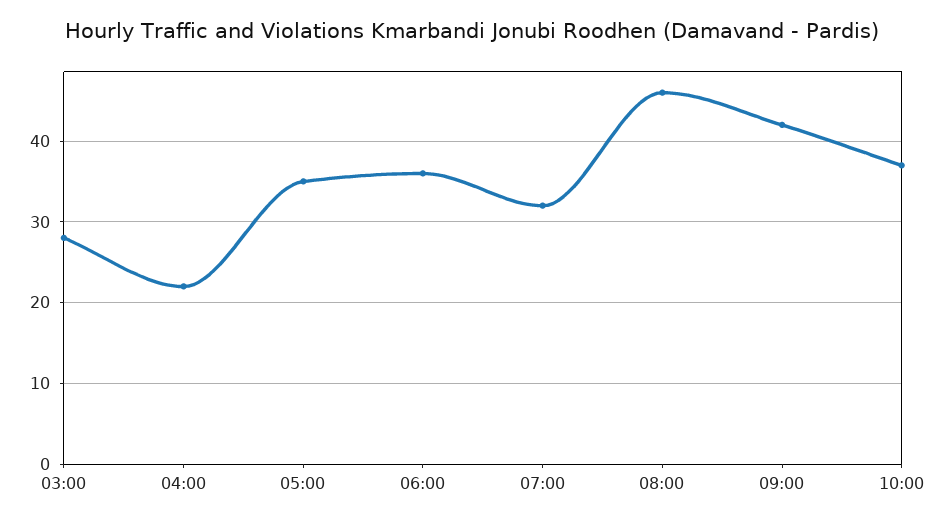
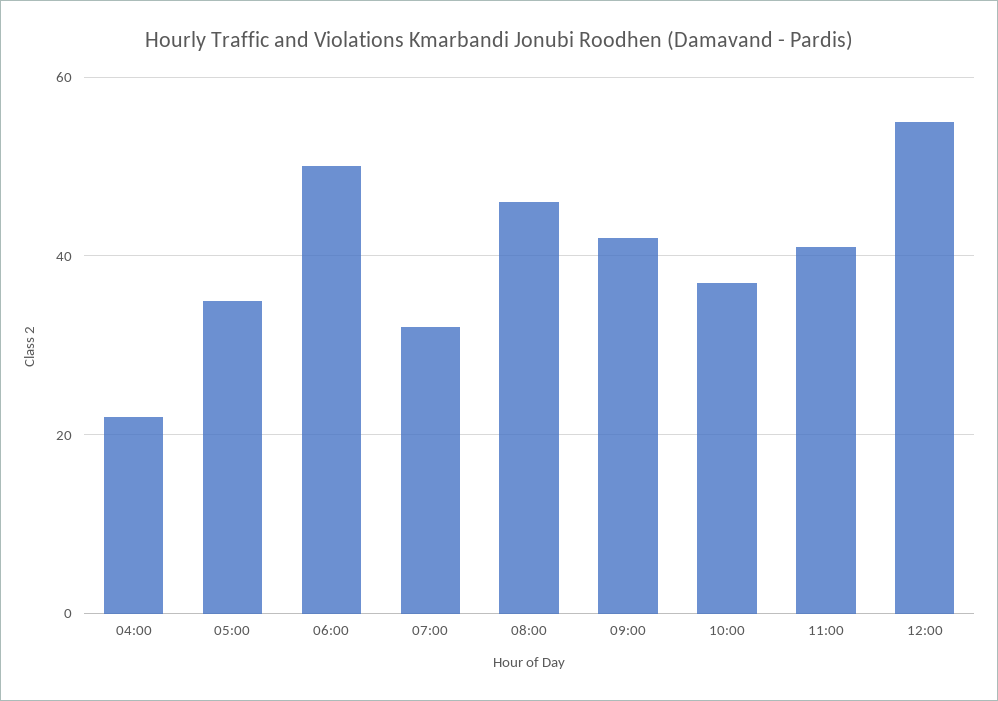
03:00: 28 -> none
06:00: 36 -> 50
11:00: none -> 40
12:00: none -> 55

